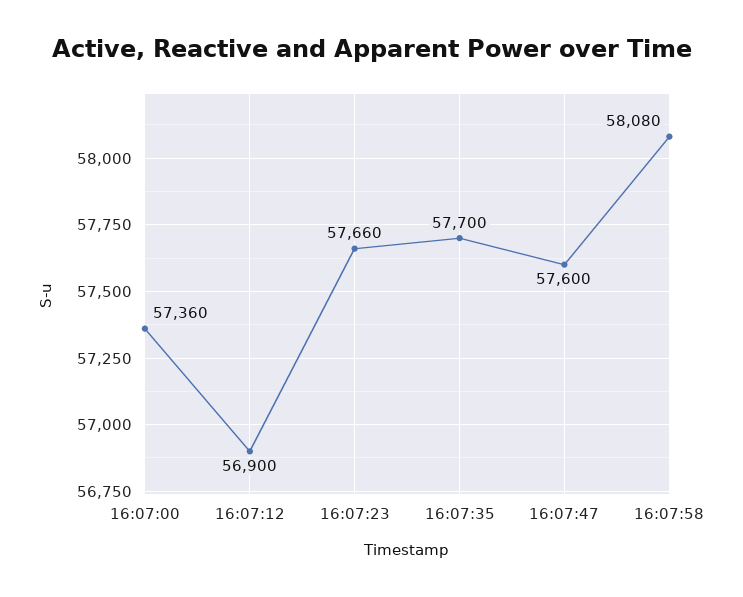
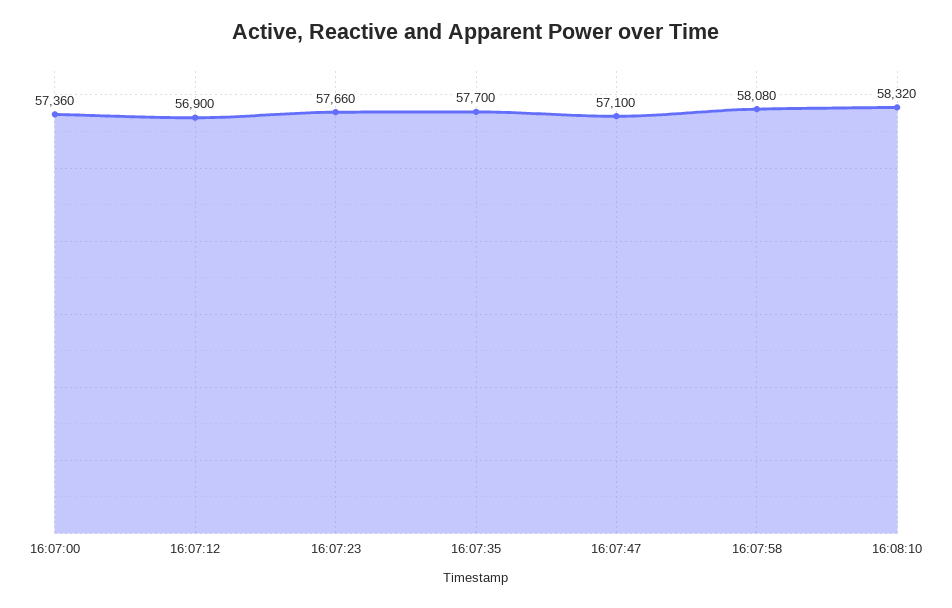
16:07:47: 57600 -> 57100
16:08:10: none -> 58320

